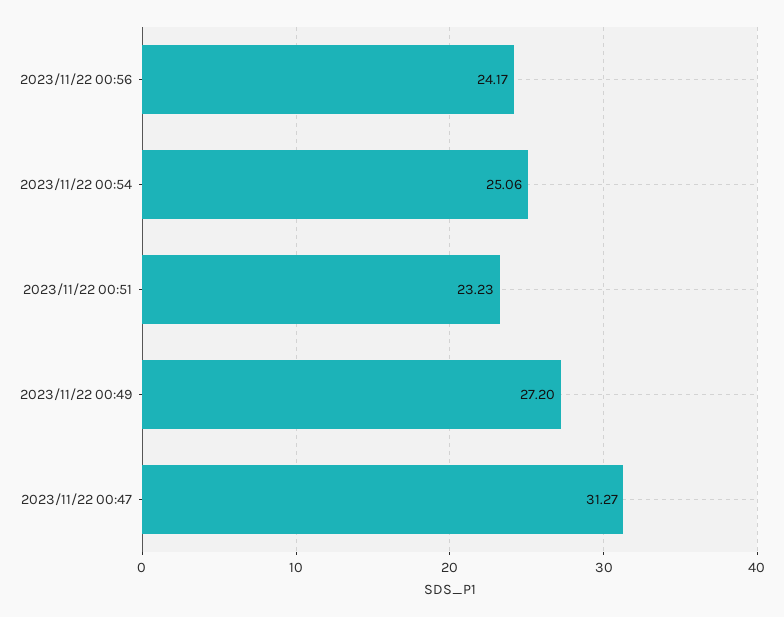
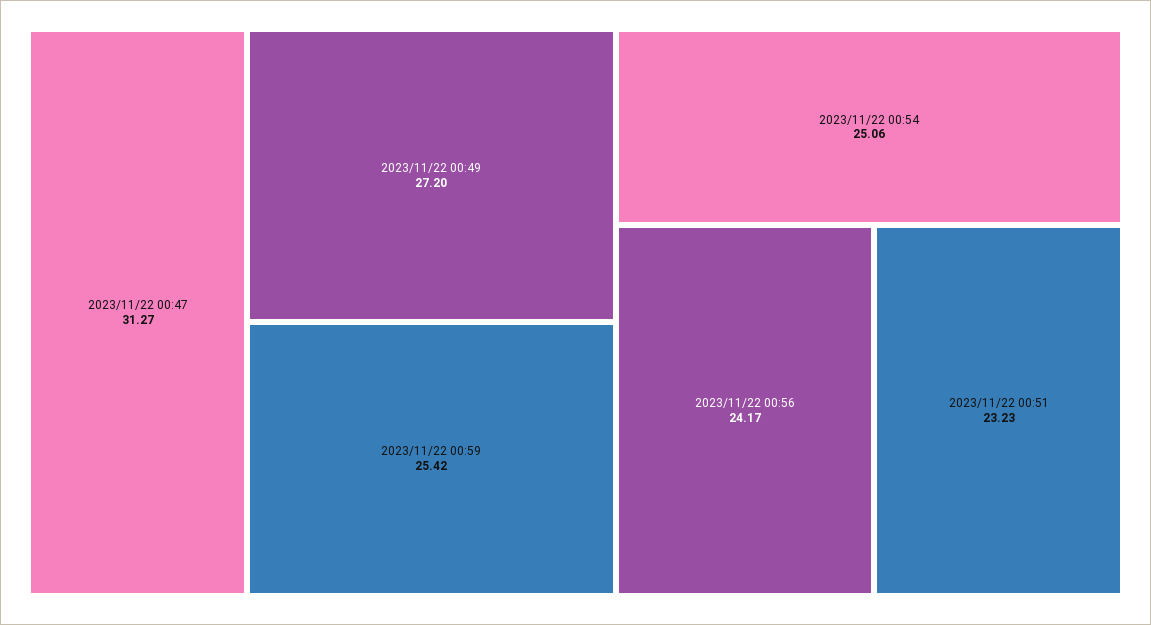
2023/11/22 00:59: none -> 25.42

